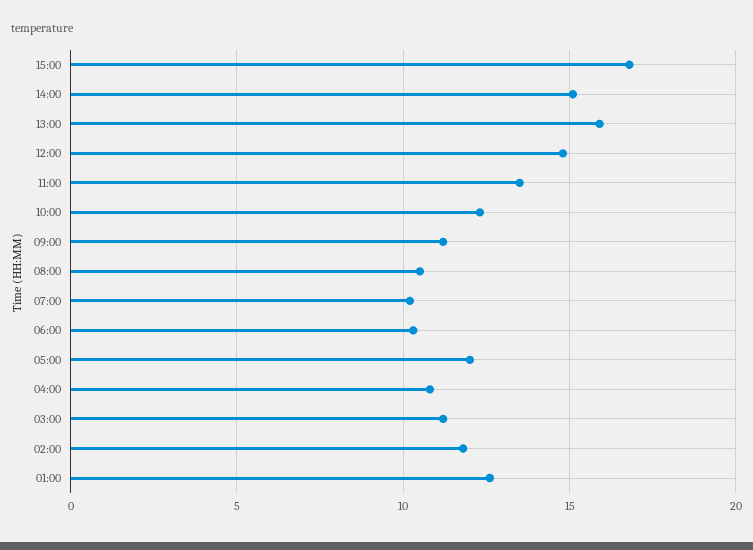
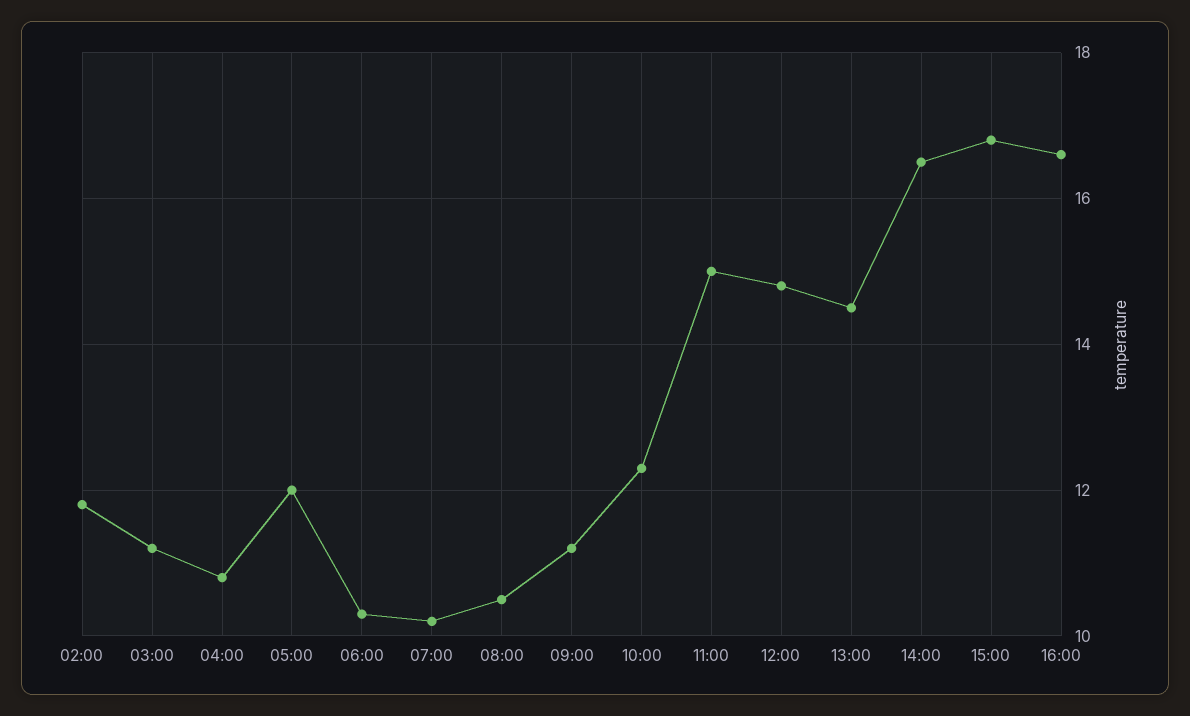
14:00: 15 -> 16.5
13:00: 16 -> 14.5
11:00: 13.5 -> 15
01:00: 12.5 -> none
16:00: none -> 16.5

